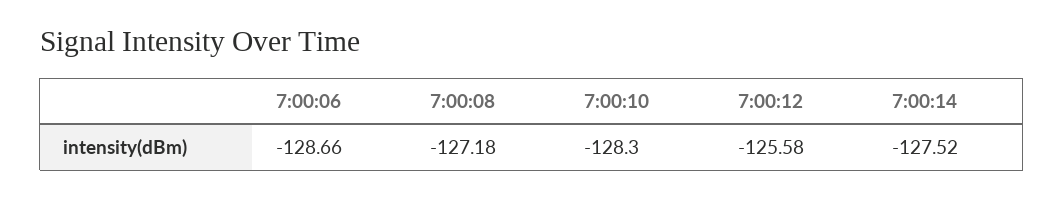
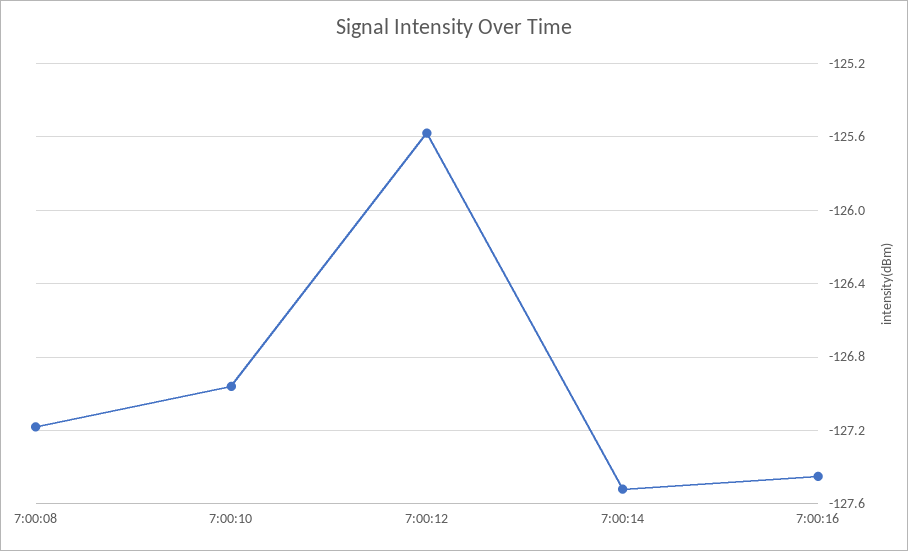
7:00:06: -128.66 -> none
7:00:10: -128.3 -> -126.95
7:00:16: none -> -127.45

